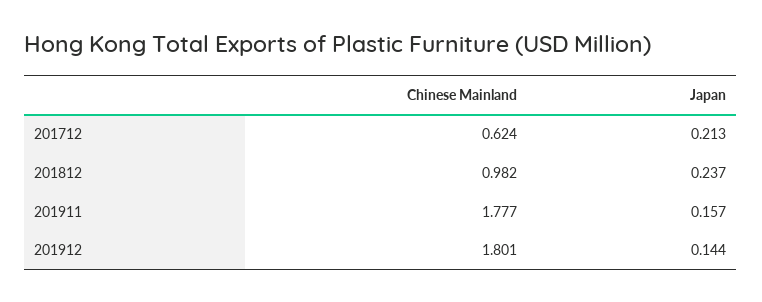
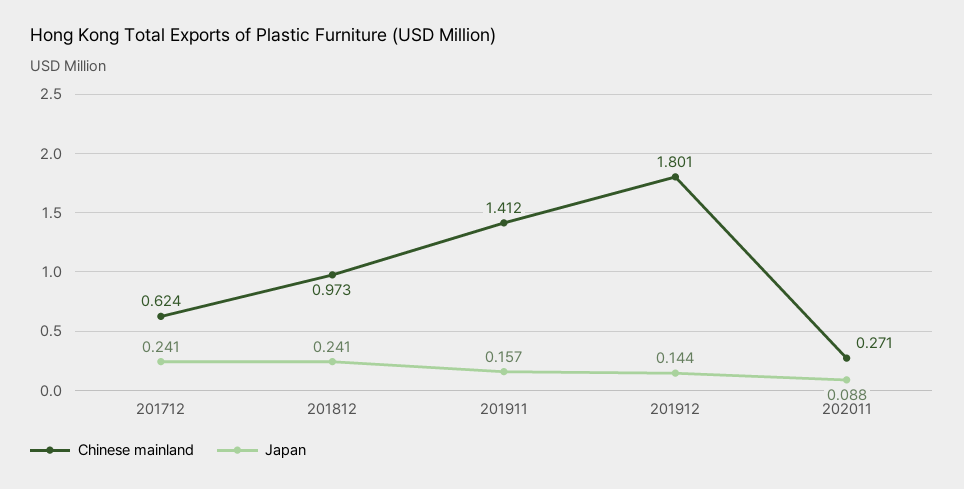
Japan, 201712: 0.213 -> 0.241
Chinese Mainland, 201812: 0.982 -> 0.973
Japan, 201812: 0.237 -> 0.241
Chinese Mainland, 201911: 1.777 -> 1.412
Chinese Mainland, 202011: none -> 0.271
Japan, 202011: none -> 0.088

